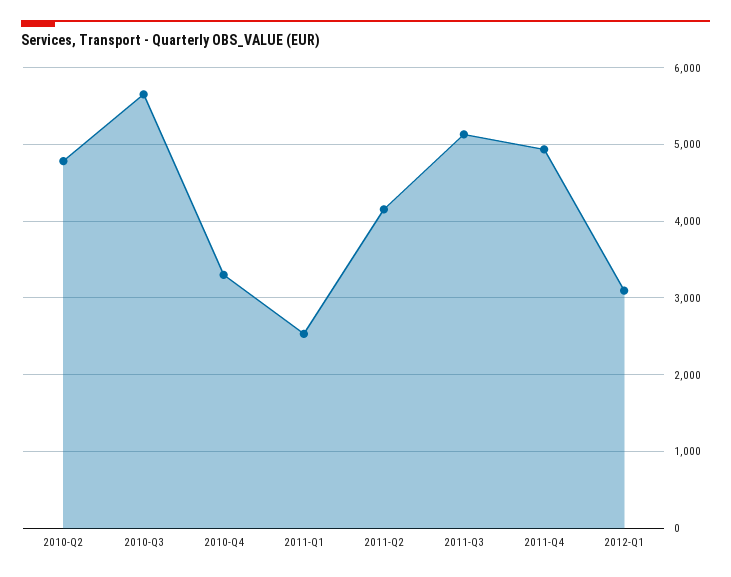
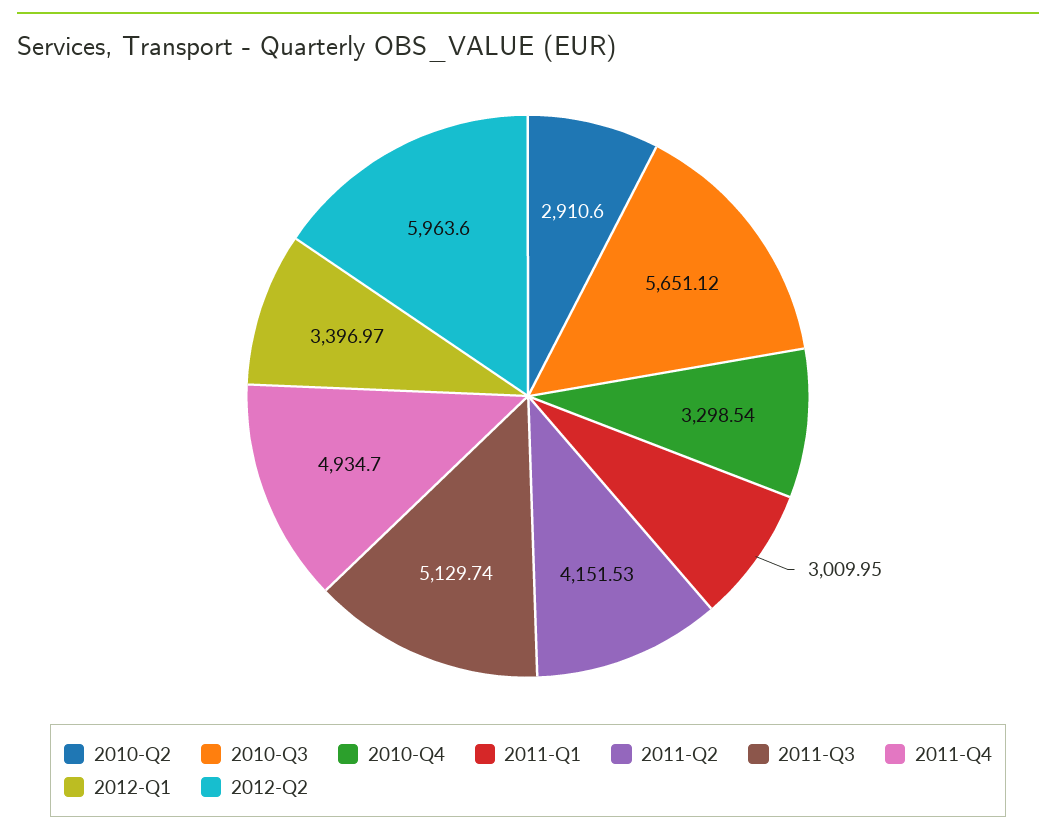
2010-Q2: 4800 -> 2910.6
2011-Q1: 2500 -> 3009.95
2012-Q1: 3100 -> 3396.97
2012-Q2: none -> 5963.6

